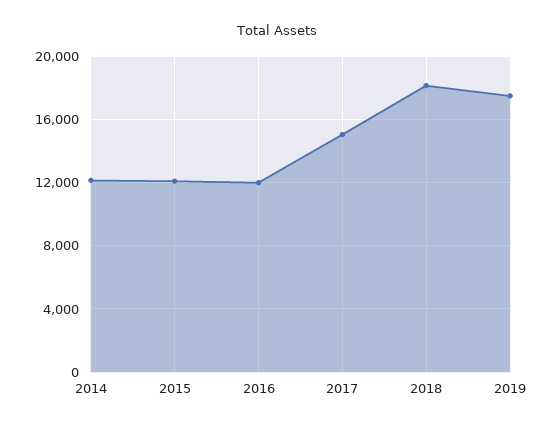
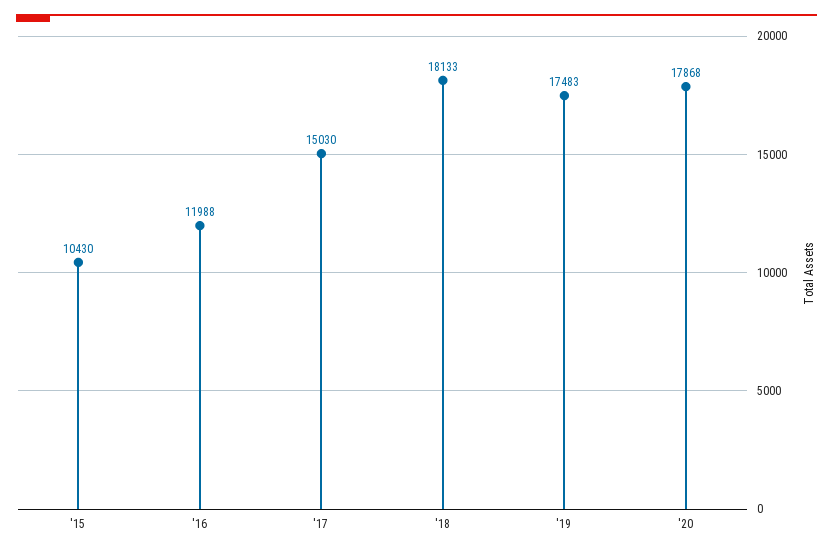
2014: 12000 -> none
2015: 12000 -> 10430
'20: none -> 17868

